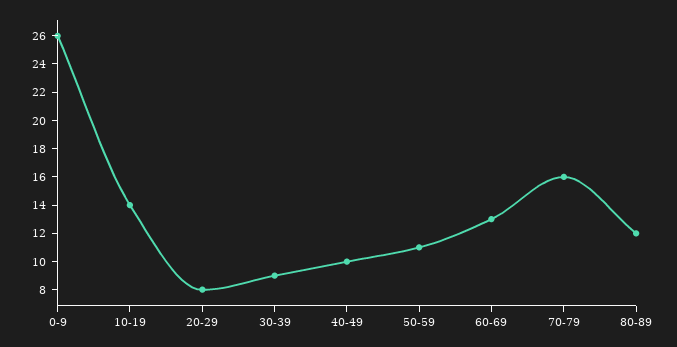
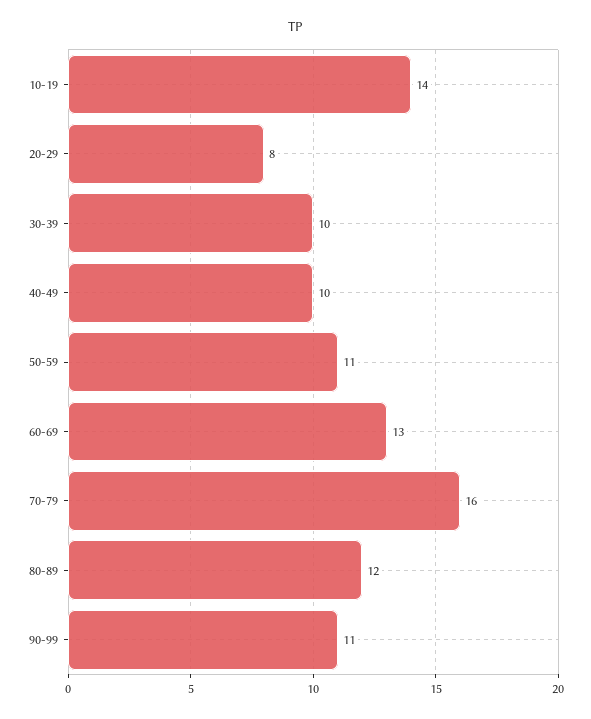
0-9: 26 -> none
30-39: 9 -> 10
90-99: none -> 11

